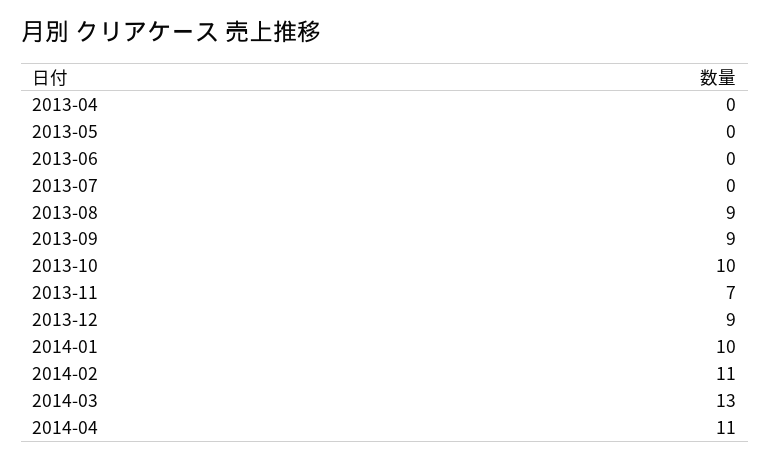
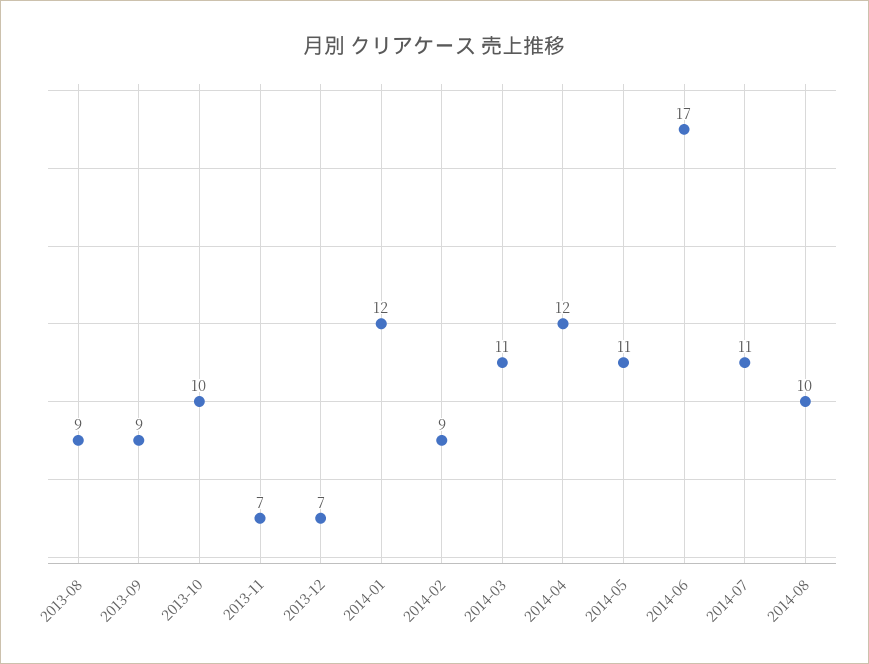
2013-04: 0 -> none
2013-05: 0 -> none
2013-06: 0 -> none
2013-07: 0 -> none
2013-12: 9 -> 7
2014-01: 10 -> 12
2014-02: 11 -> 9
2014-03: 13 -> 11
2014-04: 11 -> 12
2014-05: none -> 11
2014-06: none -> 17
2014-07: none -> 11
2014-08: none -> 10

